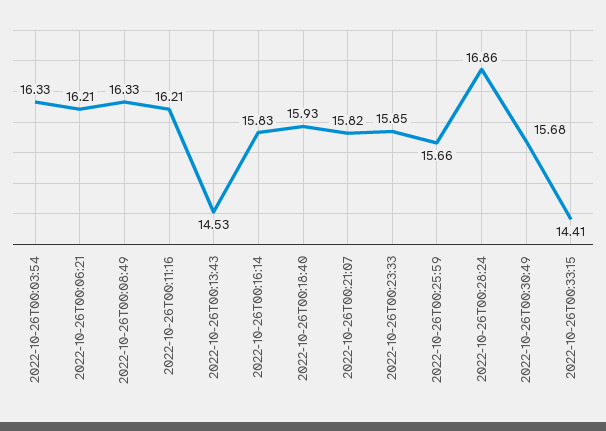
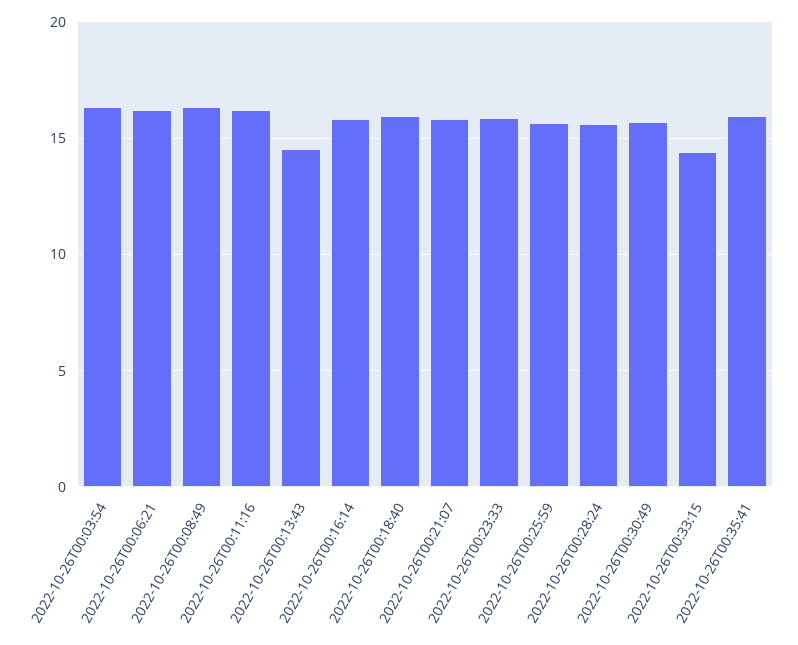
2022-10-26T00:28:24: 16.86 -> 15.5
2022-10-26T00:35:41: none -> 16

